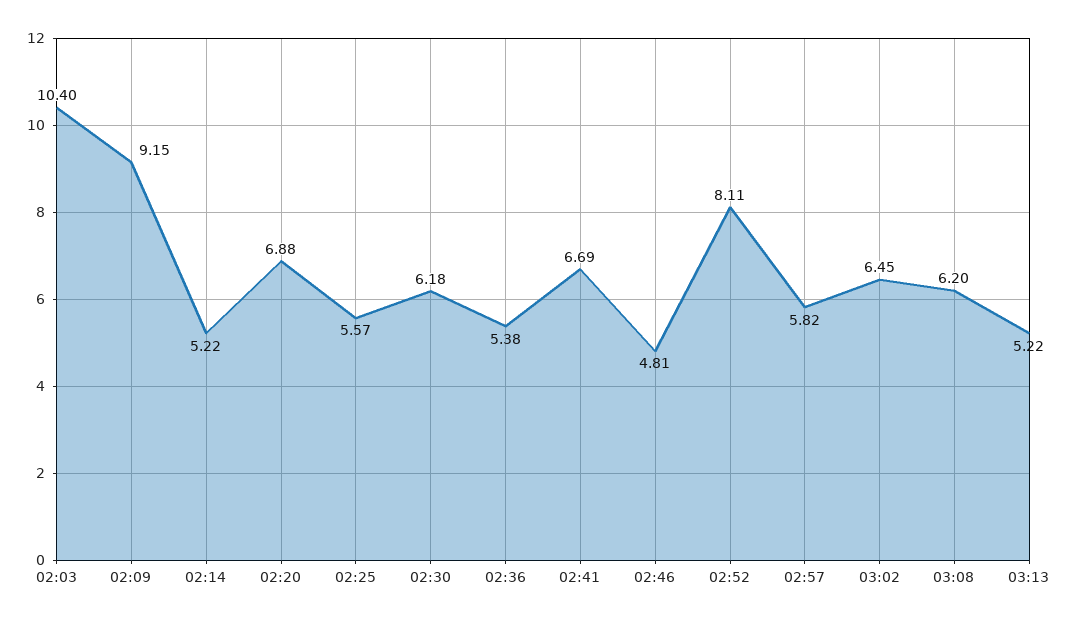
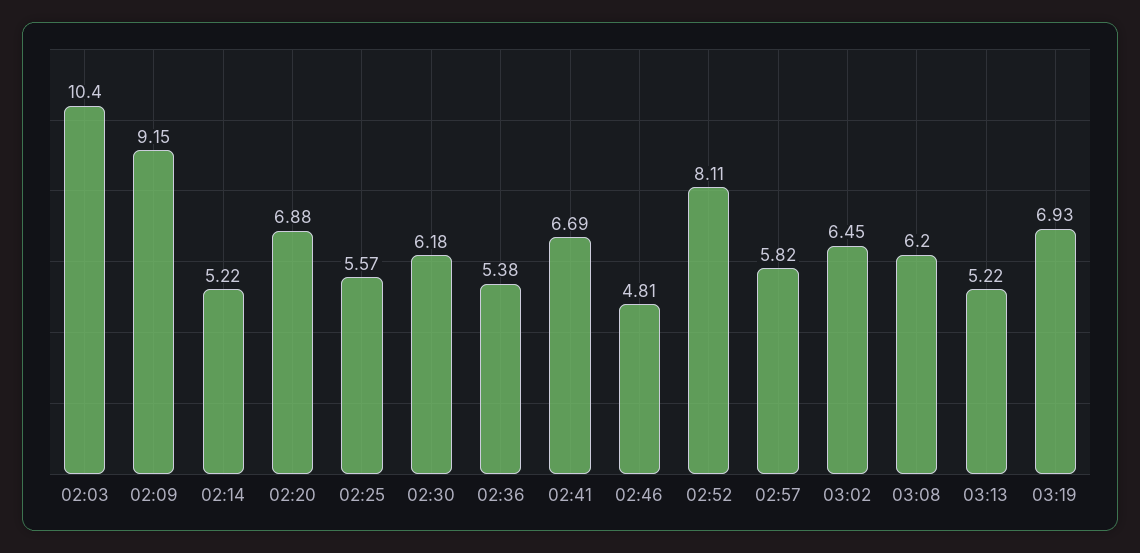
03:19: none -> 6.93

